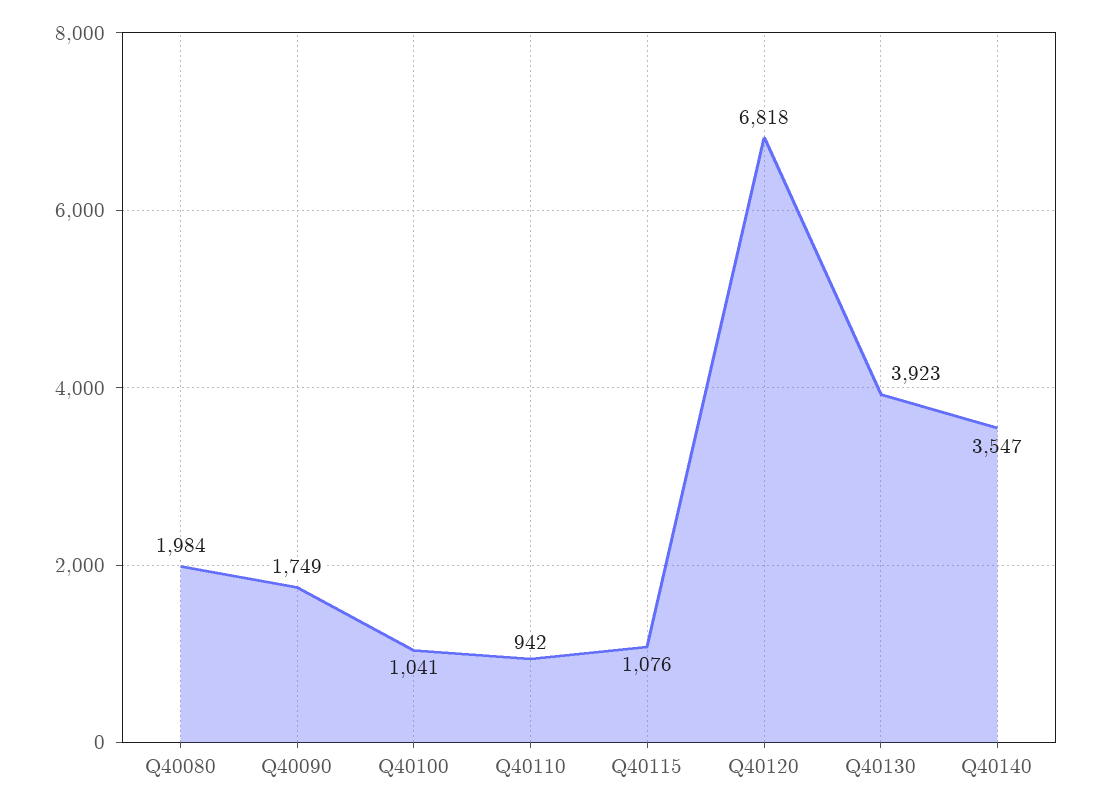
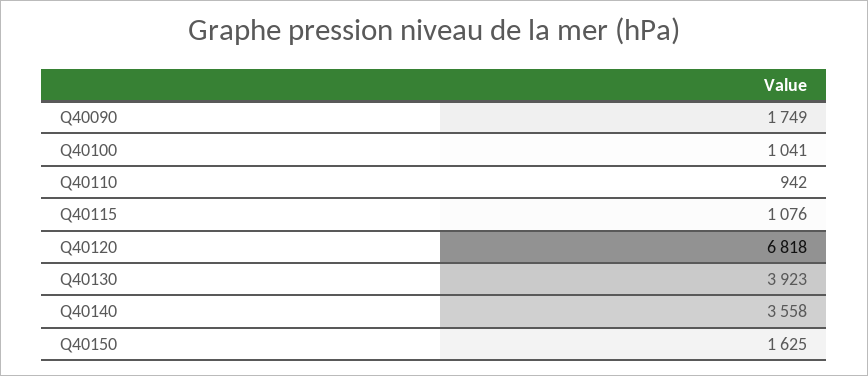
Q40080: 1984 -> none
Q40140: 3547 -> 3558
Q40150: none -> 1625

